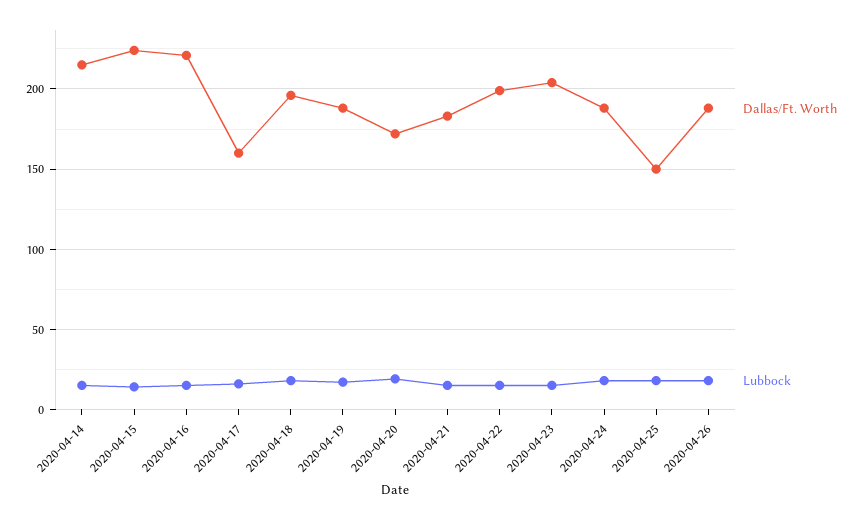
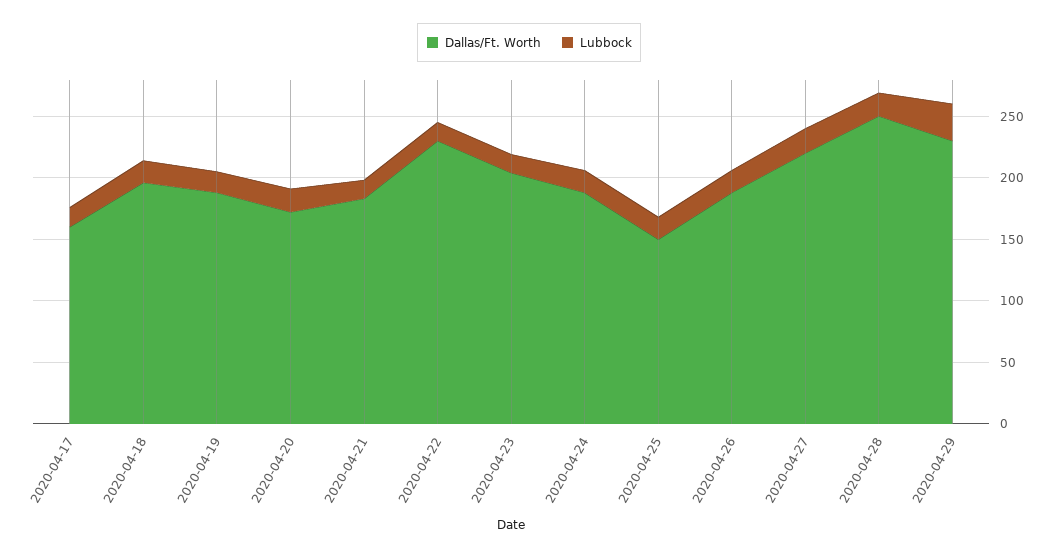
Dallas/Ft. Worth, 2020-04-14: 215 -> none
Lubbock, 2020-04-14: 15 -> none
Dallas/Ft. Worth, 2020-04-15: 225 -> none
Lubbock, 2020-04-15: 15 -> none
Dallas/Ft. Worth, 2020-04-16: 220 -> none
Lubbock, 2020-04-16: 15 -> none
Dallas/Ft. Worth, 2020-04-22: 200 -> 230
Dallas/Ft. Worth, 2020-04-27: none -> 220
Lubbock, 2020-04-27: none -> 20
Dallas/Ft. Worth, 2020-04-28: none -> 250
Lubbock, 2020-04-28: none -> 20
Dallas/Ft. Worth, 2020-04-29: none -> 230
Lubbock, 2020-04-29: none -> 30

